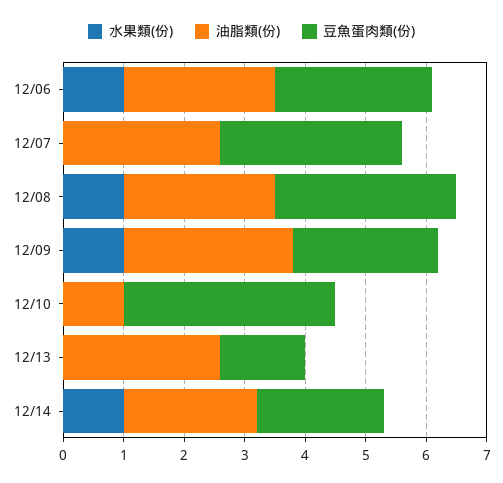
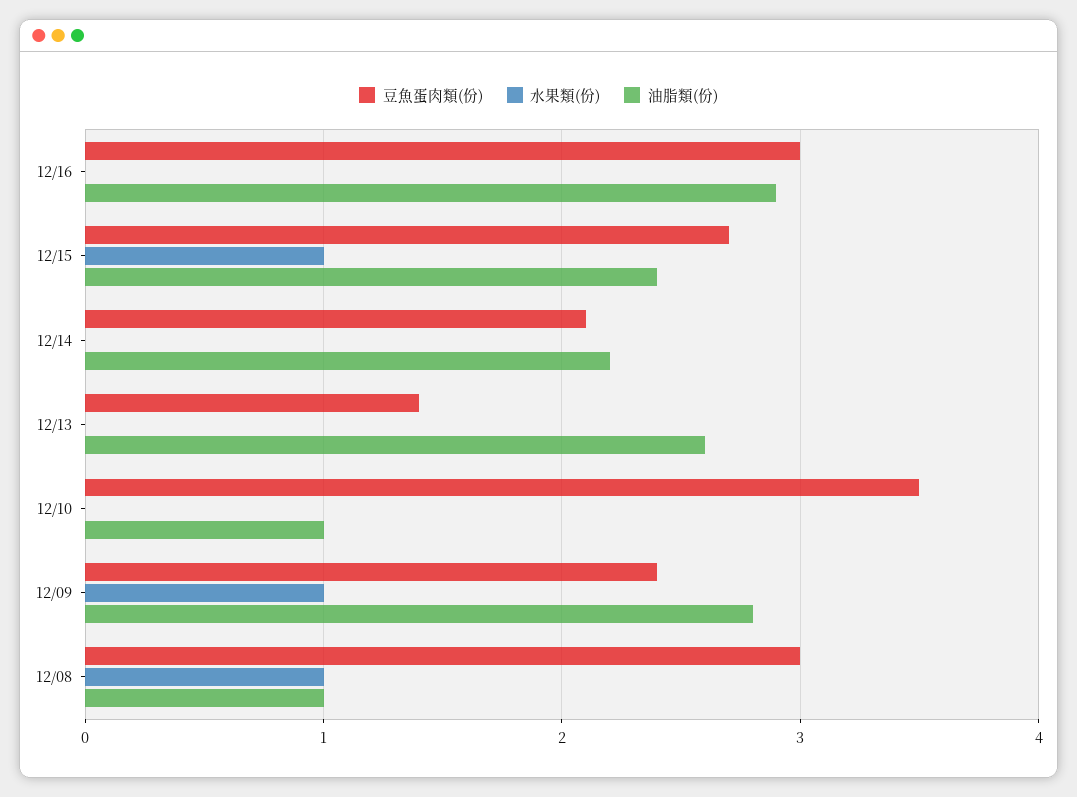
水果類(份), 12/06: 1 -> none
油脂類(份), 12/06: 2.5 -> none
豆魚蛋肉類(份), 12/06: 2.5 -> none
水果類(份), 12/07: 0 -> none
油脂類(份), 12/07: 2.5 -> none
豆魚蛋肉類(份), 12/07: 3 -> none
油脂類(份), 12/08: 2.5 -> 1
水果類(份), 12/14: 1 -> 0
豆魚蛋肉類(份), 12/16: none -> 3
水果類(份), 12/16: none -> 0
油脂類(份), 12/16: none -> 2.9
豆魚蛋肉類(份), 12/15: none -> 2.7
水果類(份), 12/15: none -> 1
油脂類(份), 12/15: none -> 2.4

